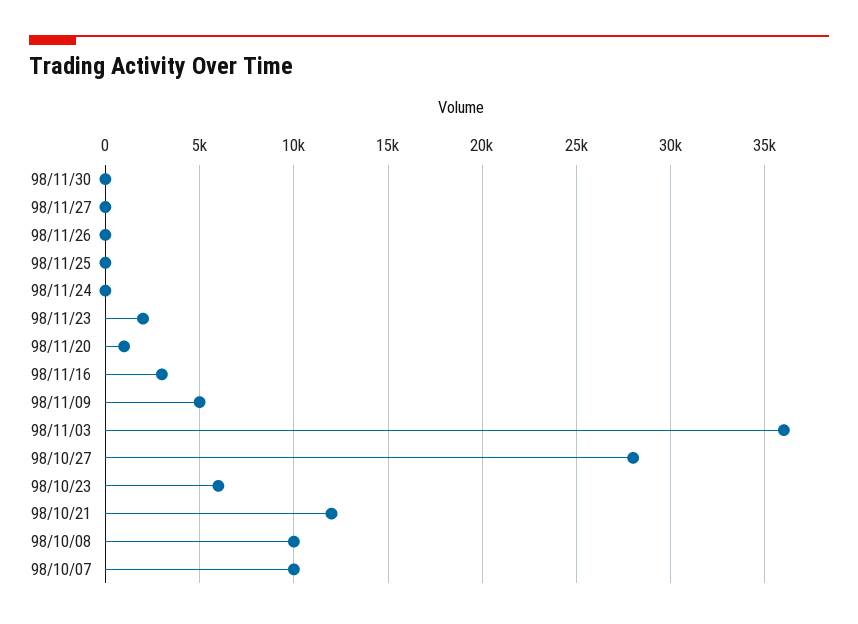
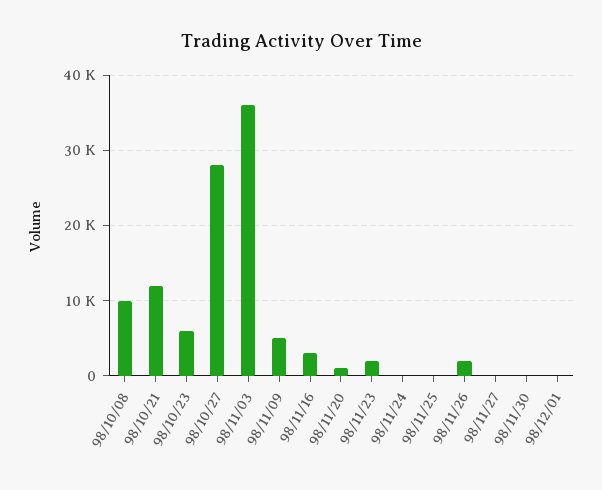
98/11/26: 0 -> 2000
98/10/07: 10000 -> none
98/12/01: none -> 0

